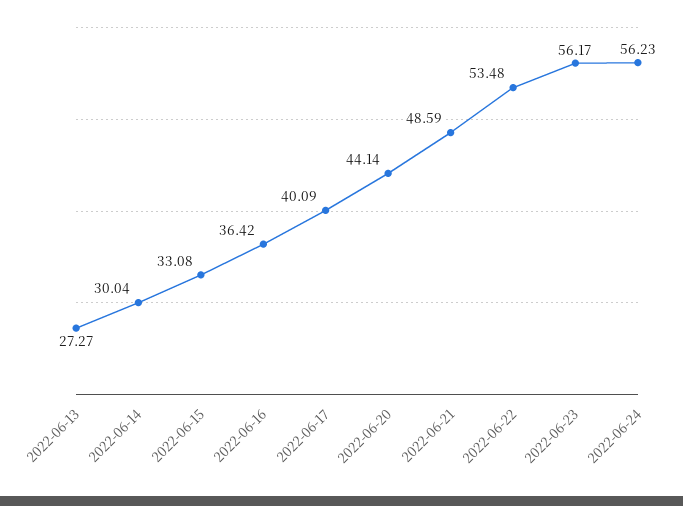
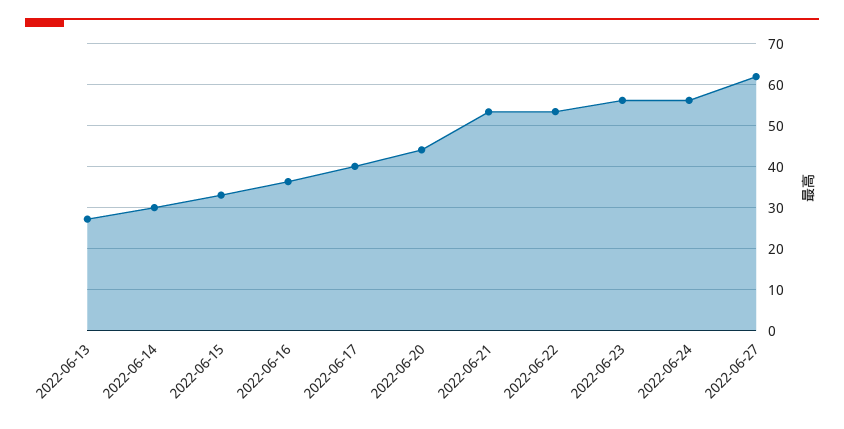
2022-06-21: 48.59 -> 54
2022-06-27: none -> 62

